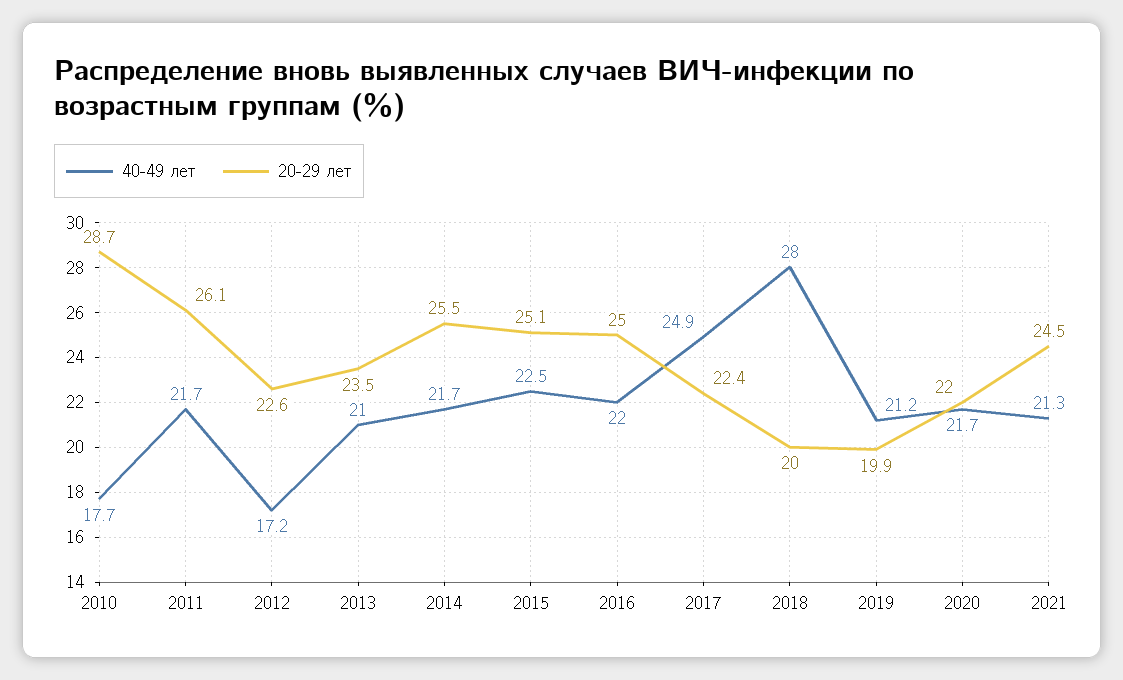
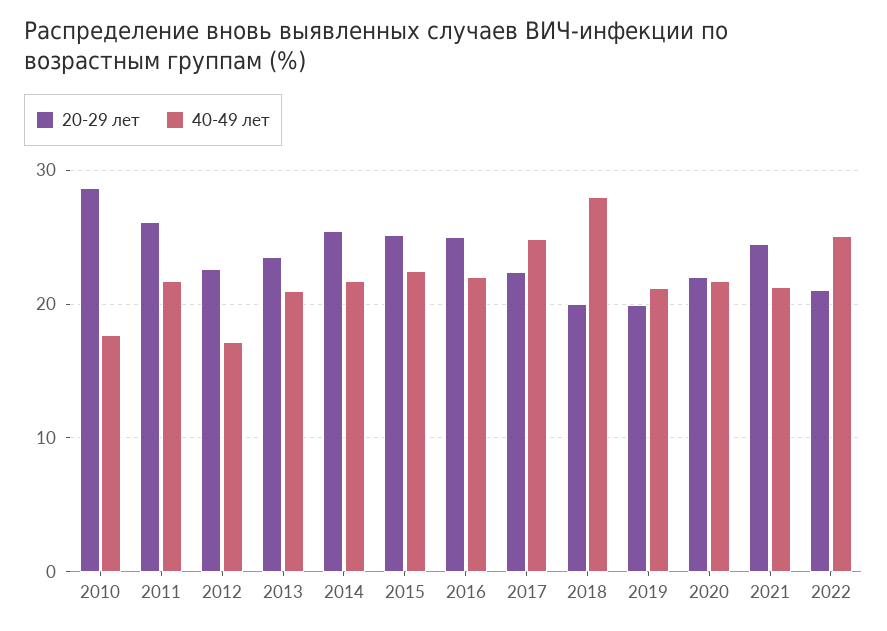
20-29 лет, 2022: none -> 21
40-49 лет, 2022: none -> 25

